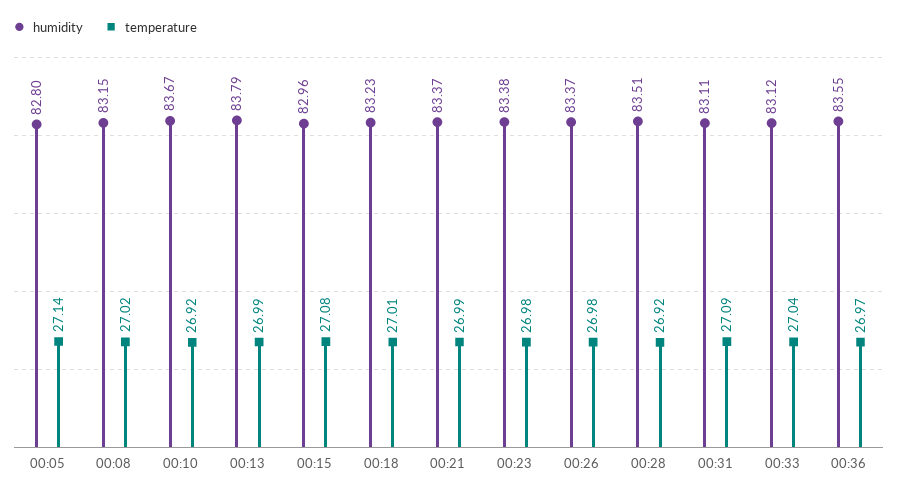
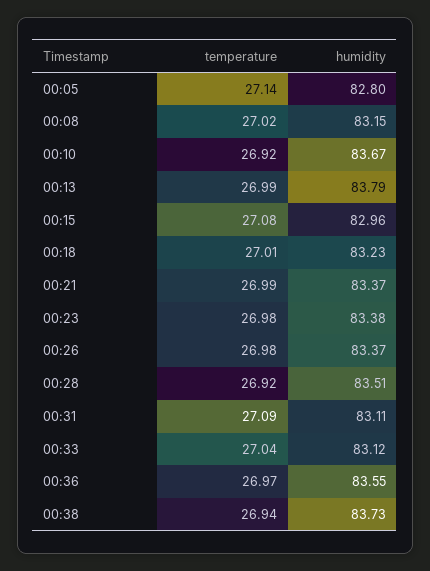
temperature, 00:38: none -> 26.94
humidity, 00:38: none -> 83.73

